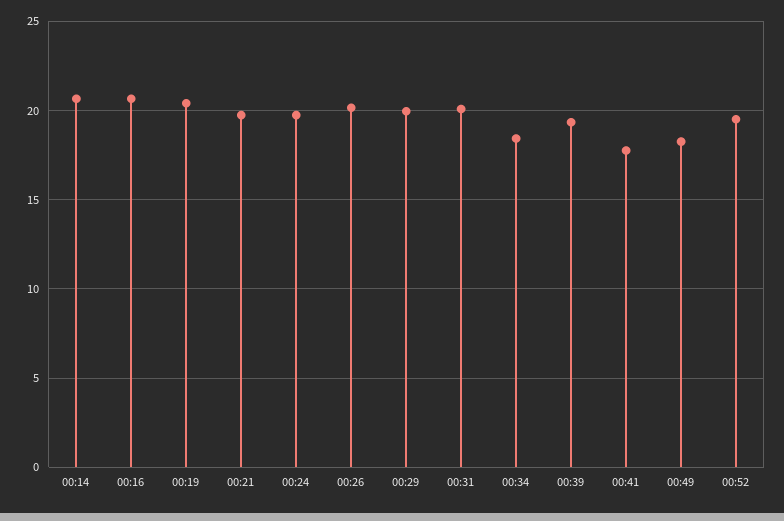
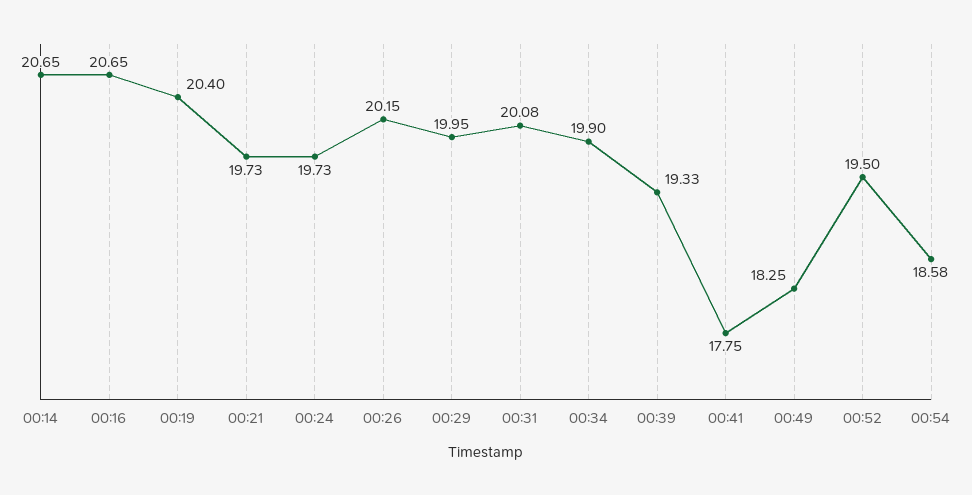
00:34: 18.5 -> 19.9
00:54: none -> 18.58

